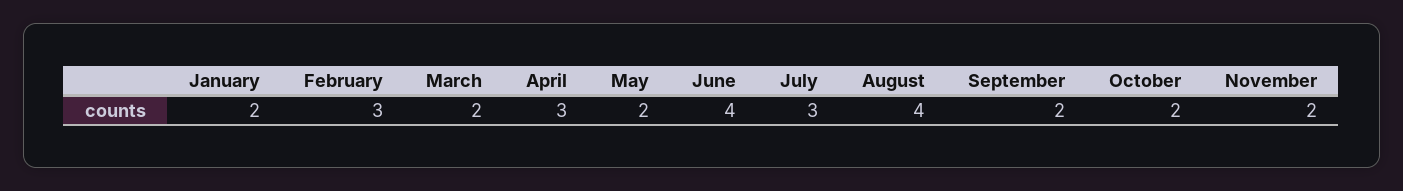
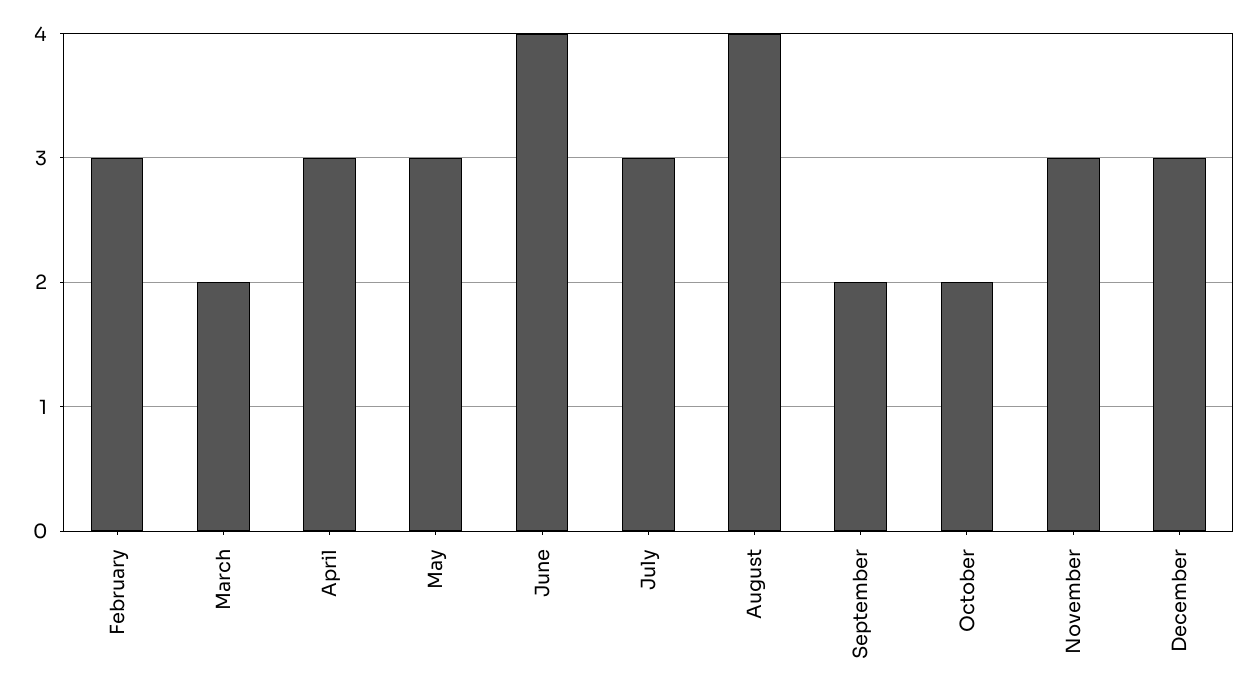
January: 2 -> none
May: 2 -> 3
November: 2 -> 3
December: none -> 3

